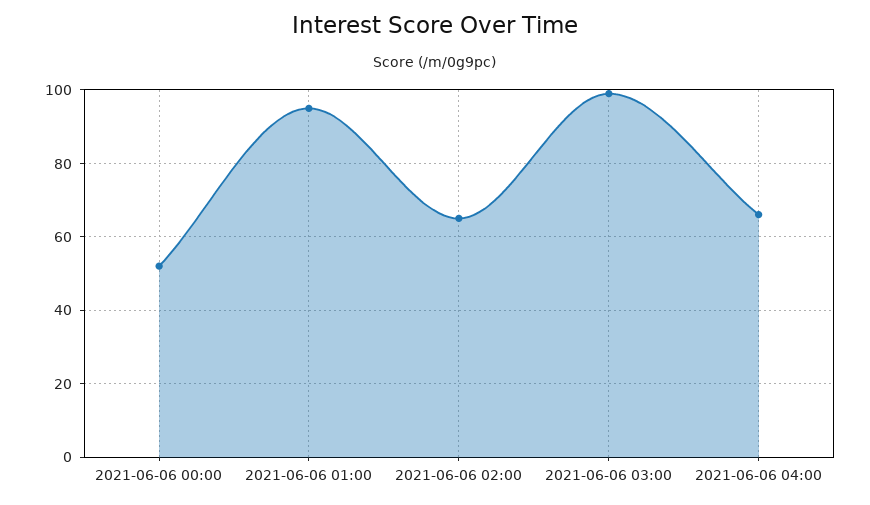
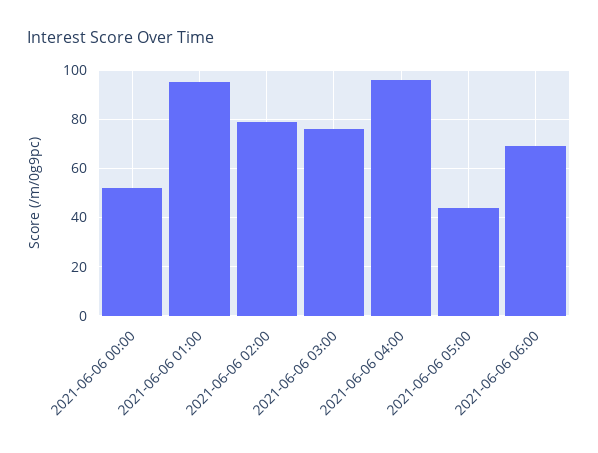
2021-06-06 02:00: 65 -> 80
2021-06-06 03:00: 100 -> 75
2021-06-06 04:00: 65 -> 95
2021-06-06 05:00: none -> 45
2021-06-06 06:00: none -> 70

